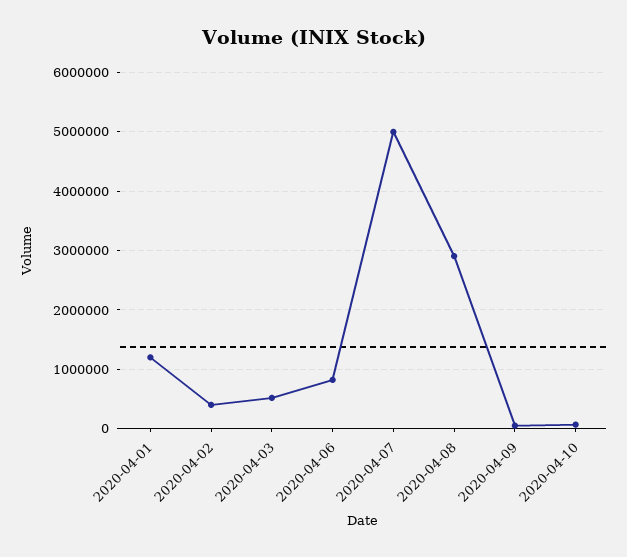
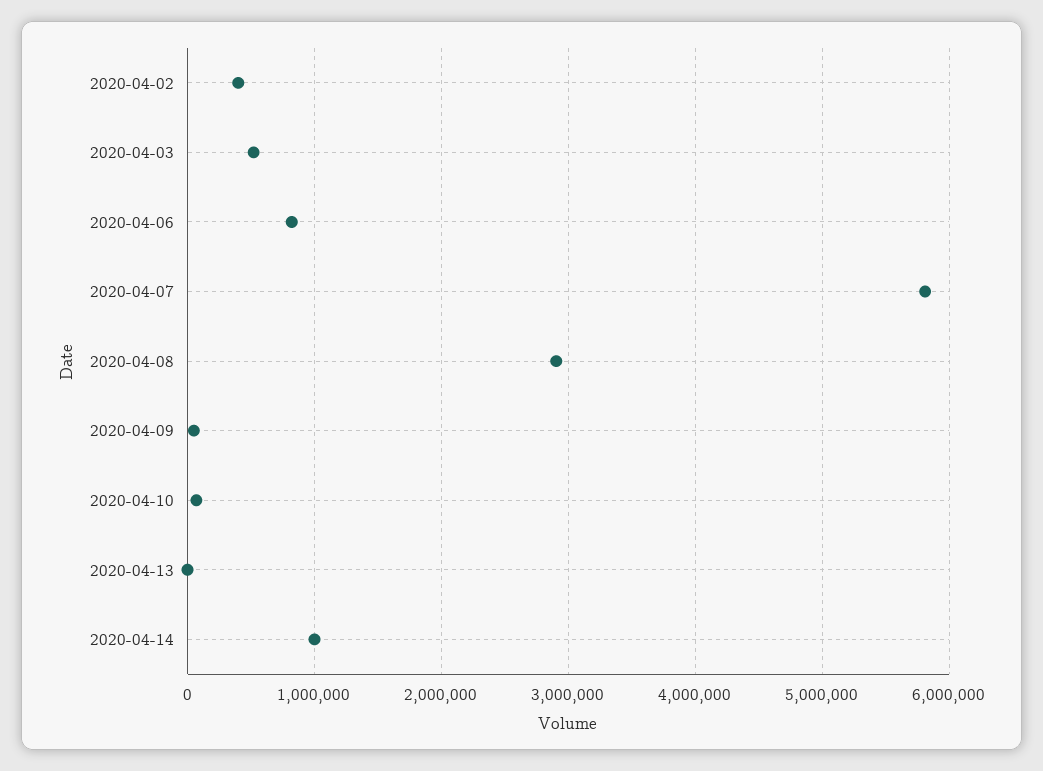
2020-04-01: 1200000 -> none
2020-04-07: 5000000 -> 5800000
2020-04-13: none -> 0
2020-04-14: none -> 1000000

